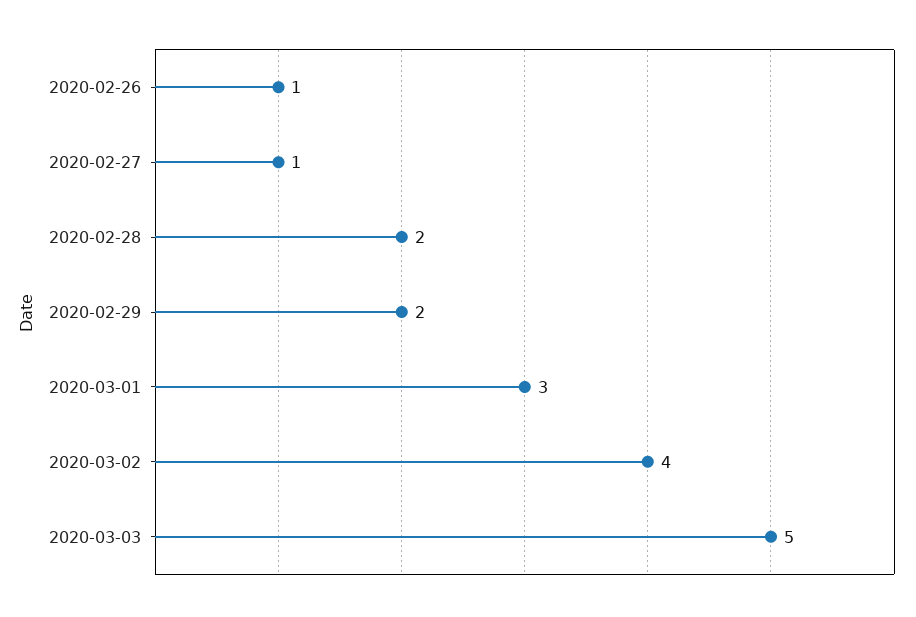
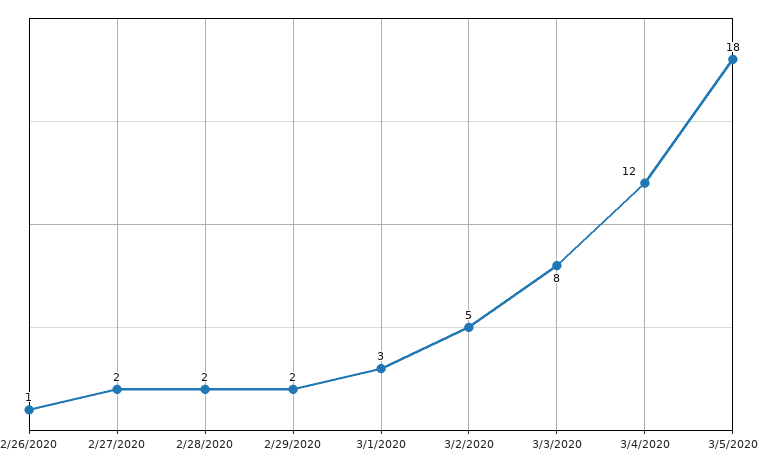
2020-02-27: 1 -> 2
2020-03-02: 4 -> 5
2020-03-03: 5 -> 8
3/4/2020: none -> 12
3/5/2020: none -> 18

